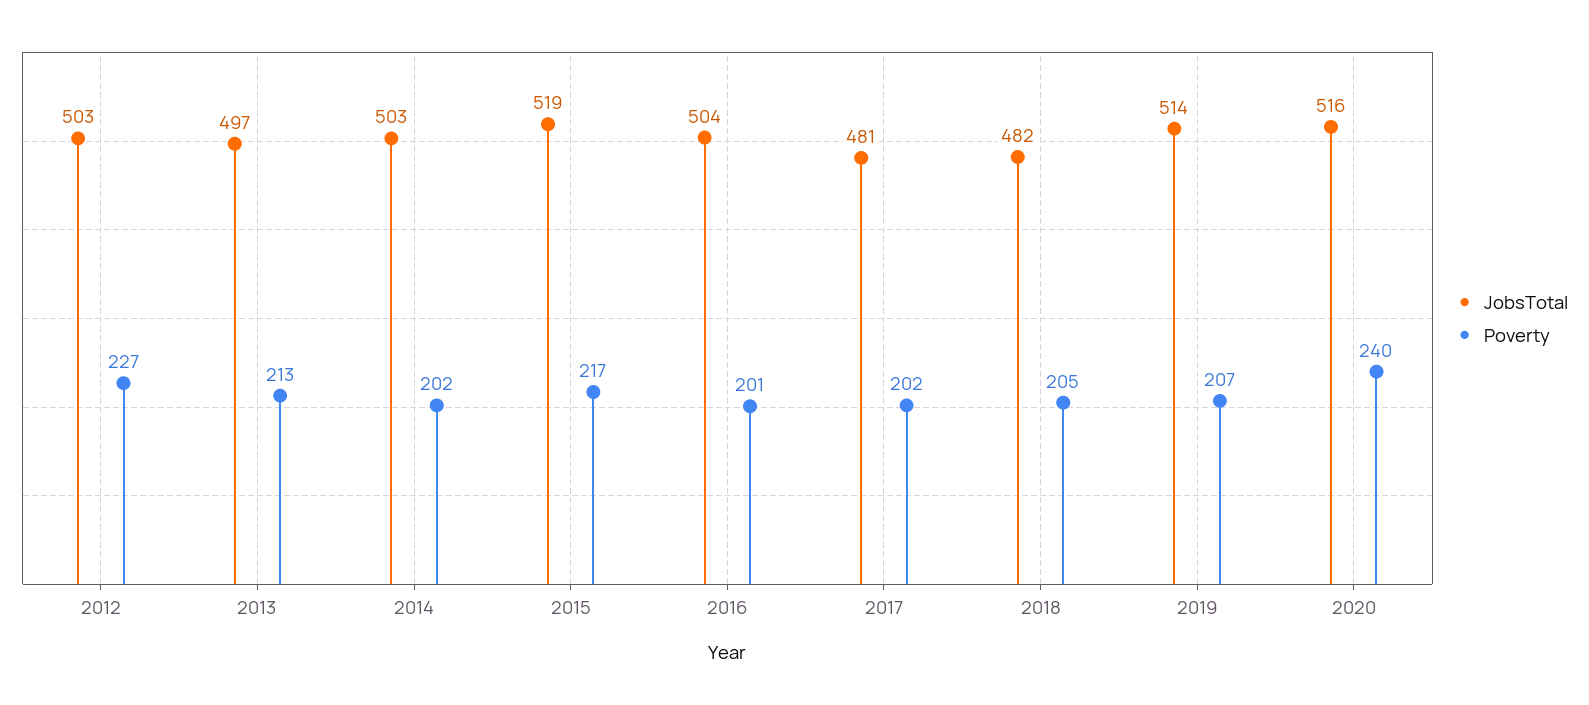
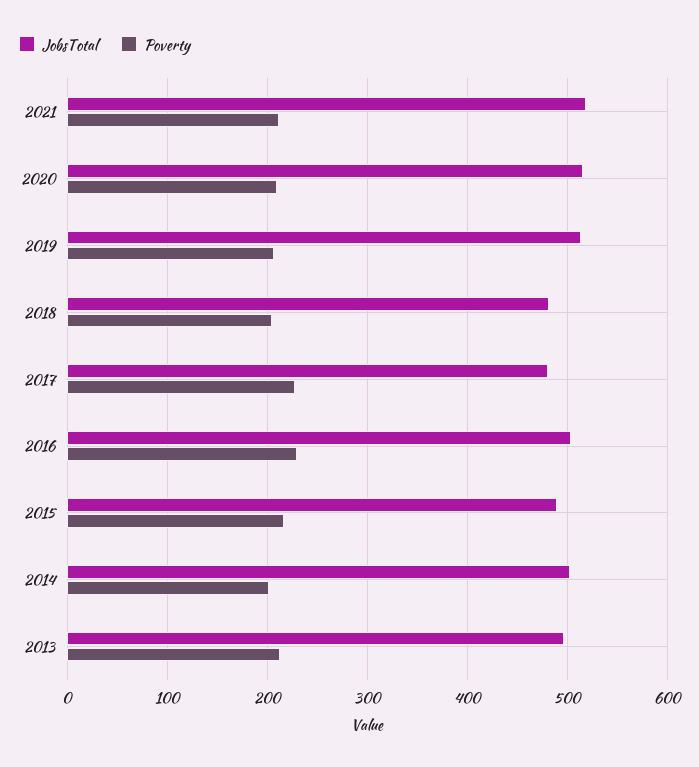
JobsTotal, 2012: 503 -> none
Poverty, 2012: 227 -> none
JobsTotal, 2015: 519 -> 490
Poverty, 2016: 201 -> 230
Poverty, 2017: 202 -> 230
Poverty, 2020: 240 -> 210
JobsTotal, 2021: none -> 520
Poverty, 2021: none -> 210

